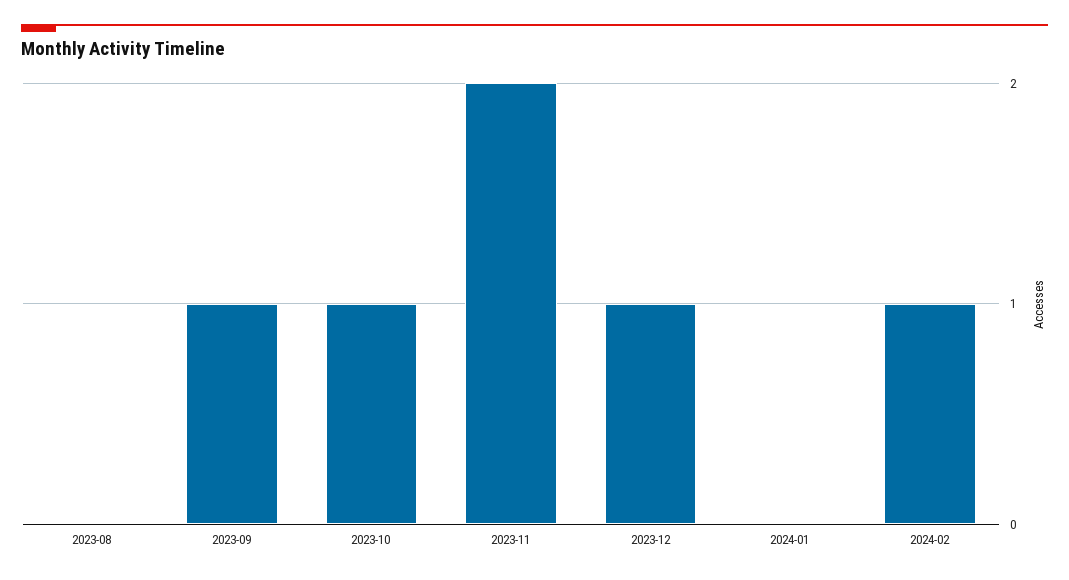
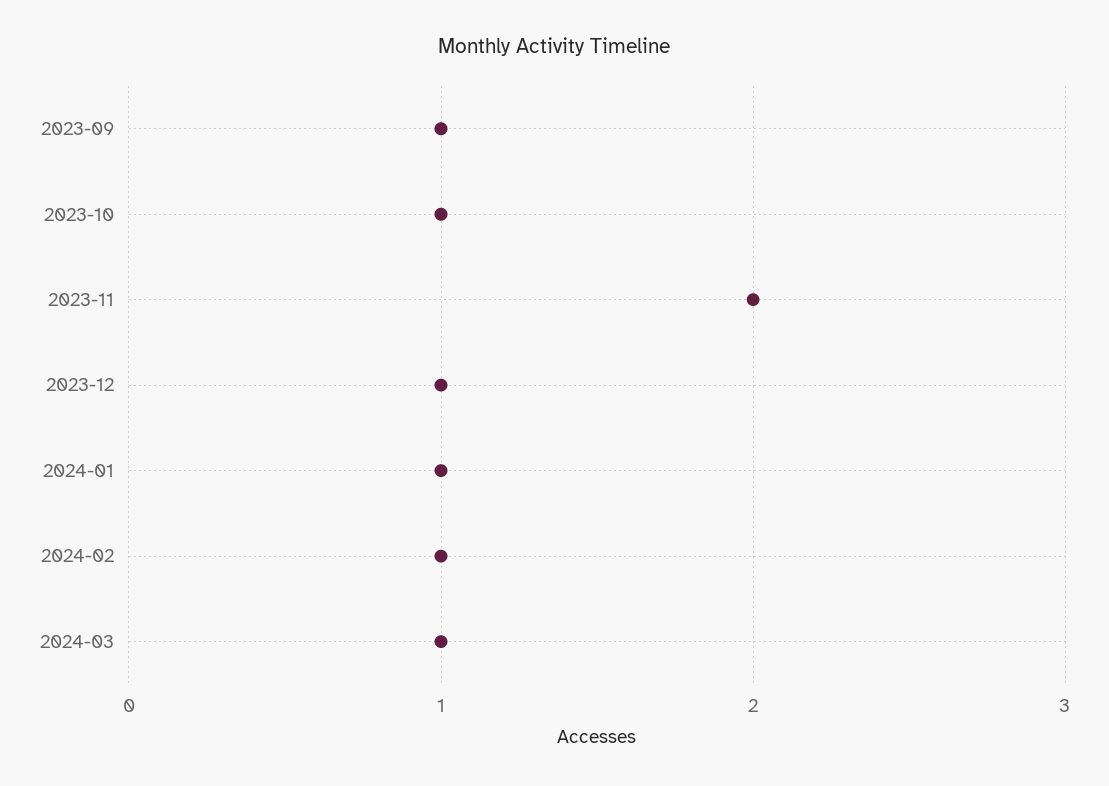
2023-08: 0 -> none
2024-01: 0 -> 1
2024-03: none -> 1

